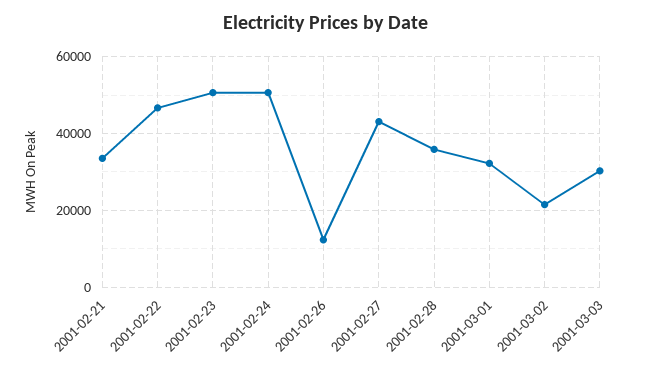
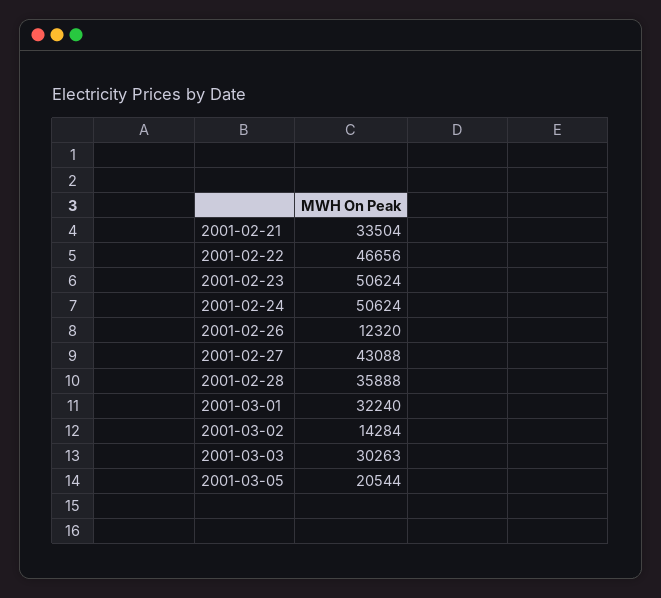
2001-03-02: 22000 -> 14284
2001-03-05: none -> 20544

